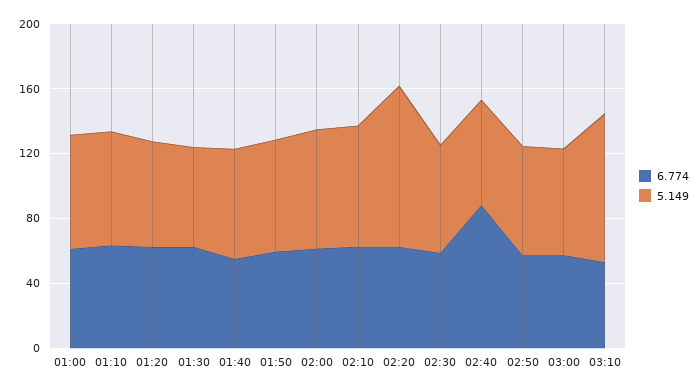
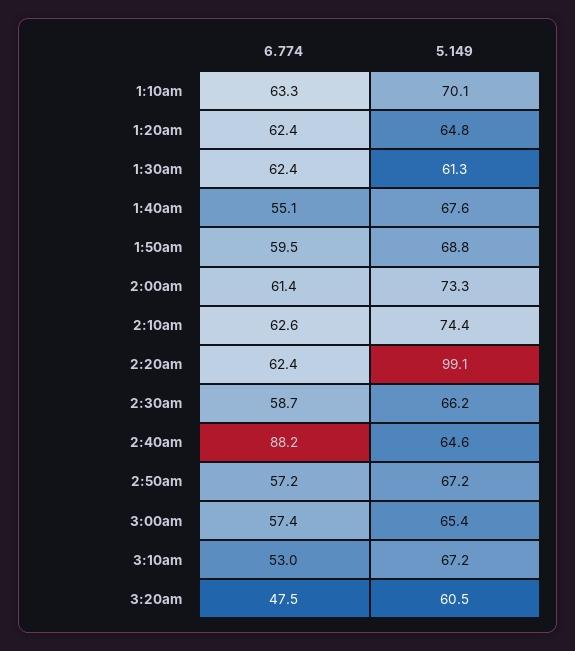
6.774, 01:00: 60 -> none
5.149, 01:00: 70 -> none
5.149, 03:10: 90 -> 67.2
6.774, 3:20am: none -> 47.5
5.149, 3:20am: none -> 60.5

